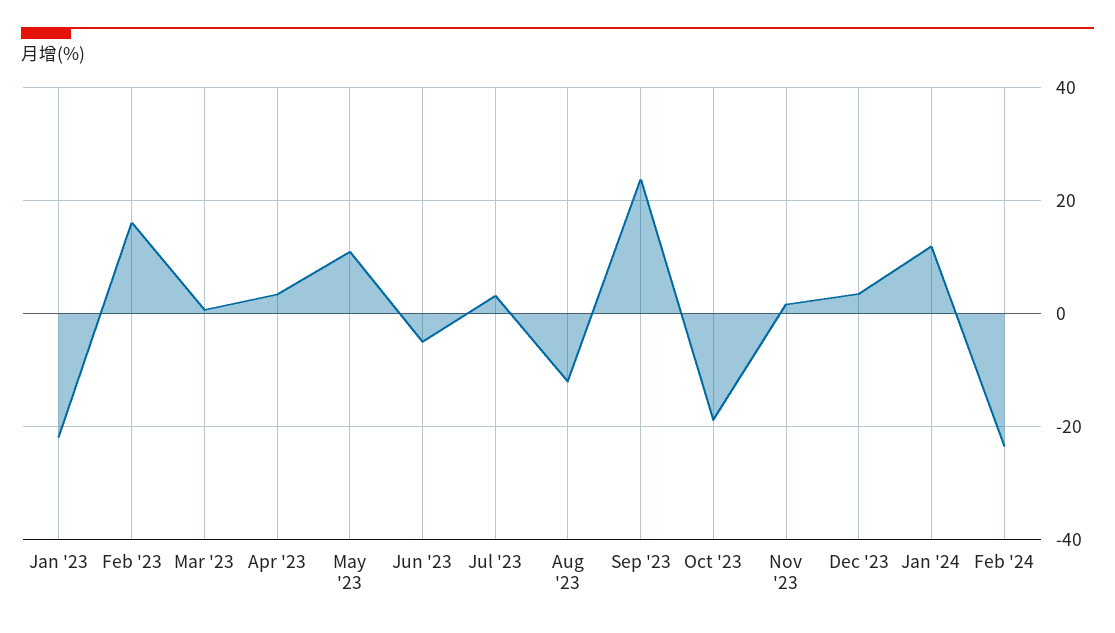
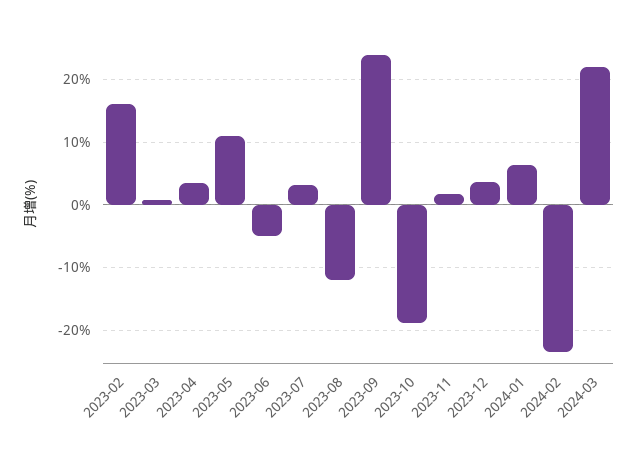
Jan '23: -22 -> none
Jan '24: 12 -> 6
2024-03: none -> 22

